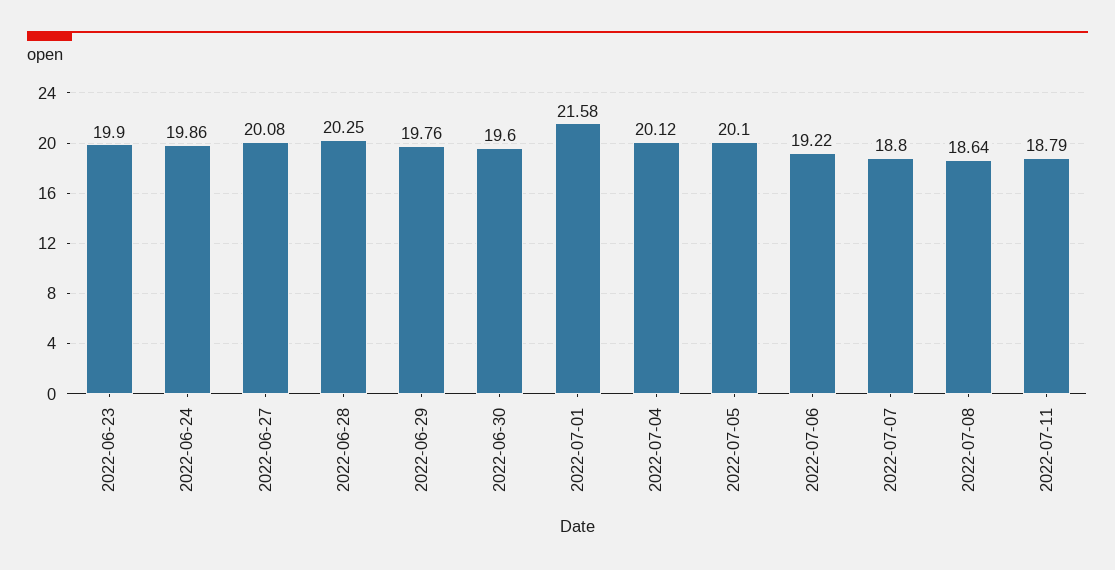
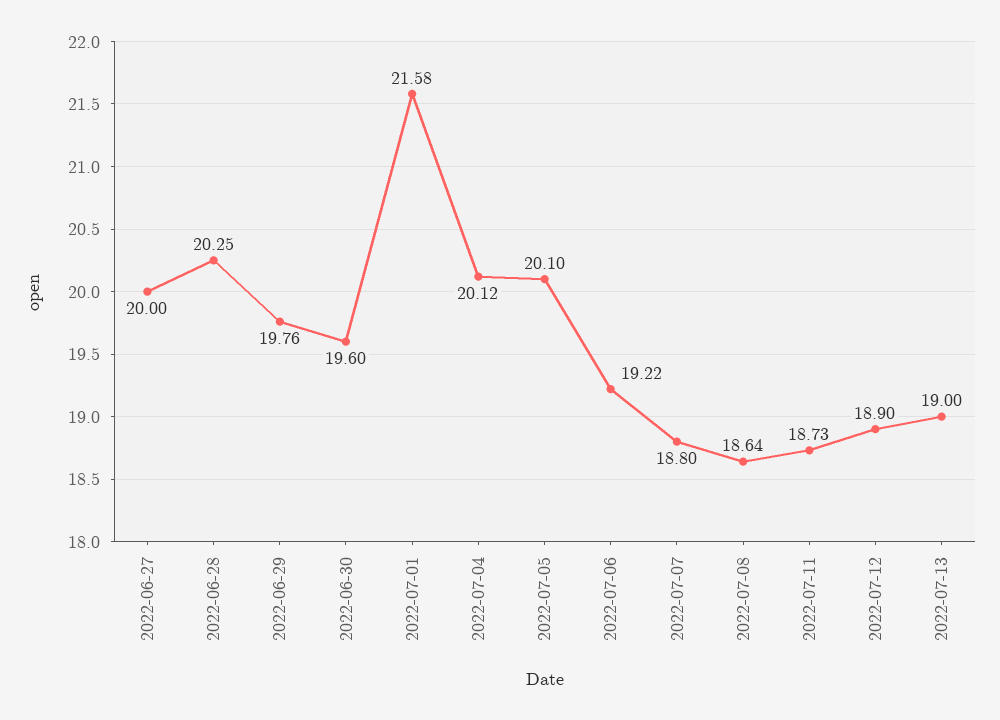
2022-06-23: 19.9 -> none
2022-06-24: 19.86 -> none
2022-06-27: 20.08 -> 20
2022-07-11: 18.79 -> 18.73
2022-07-12: none -> 18.9
2022-07-13: none -> 19

